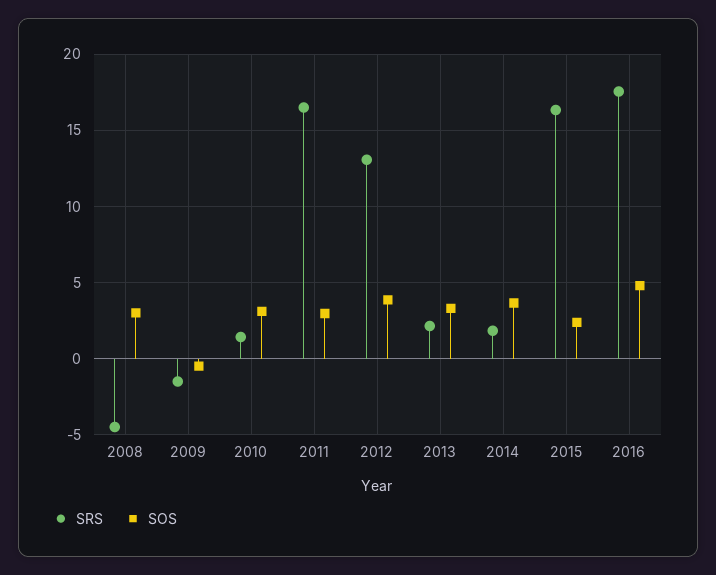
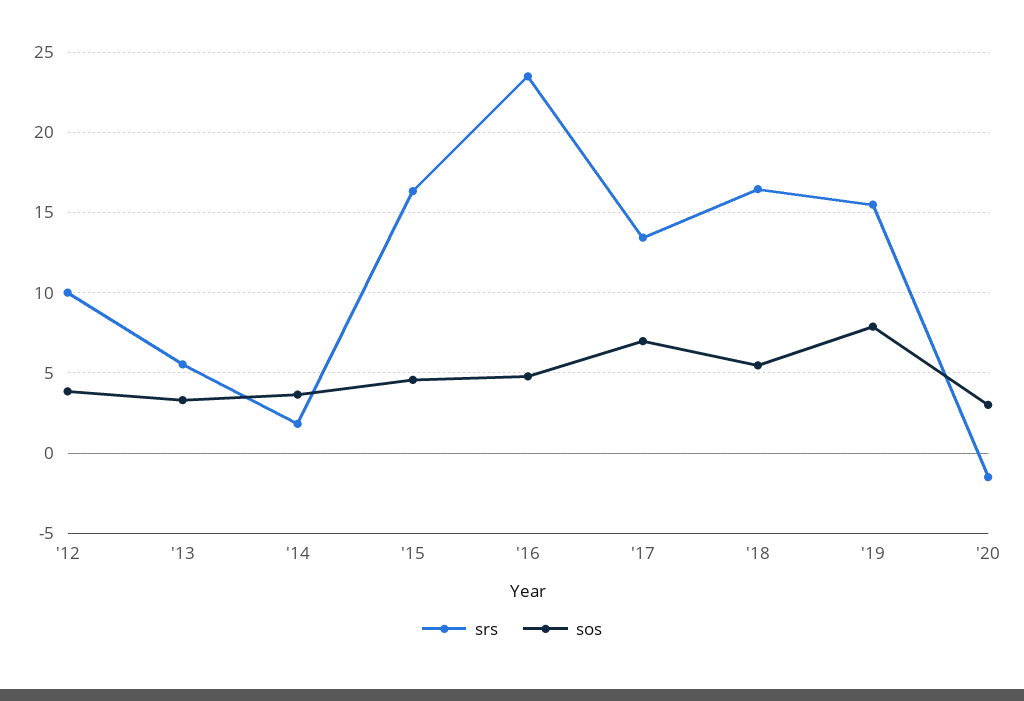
SRS, 2008: -4.5 -> none
SOS, 2008: 3 -> none
SRS, 2009: -1.5 -> none
SOS, 2009: -0.5 -> none
SRS, 2010: 1.5 -> none
SOS, 2010: 3 -> none
SRS, 2011: 16.5 -> none
SOS, 2011: 3 -> none
SRS, 2012: 13 -> 10
SRS, 2013: 2 -> 5.5
SOS, 2015: 2.5 -> 4.5
SRS, 2016: 17.5 -> 23.5
SRS, '17: none -> 13.5
SOS, '17: none -> 7
SRS, '18: none -> 16.5
SOS, '18: none -> 5.5
SRS, '19: none -> 15.5
SOS, '19: none -> 8
SRS, '20: none -> -1.5
SOS, '20: none -> 3

